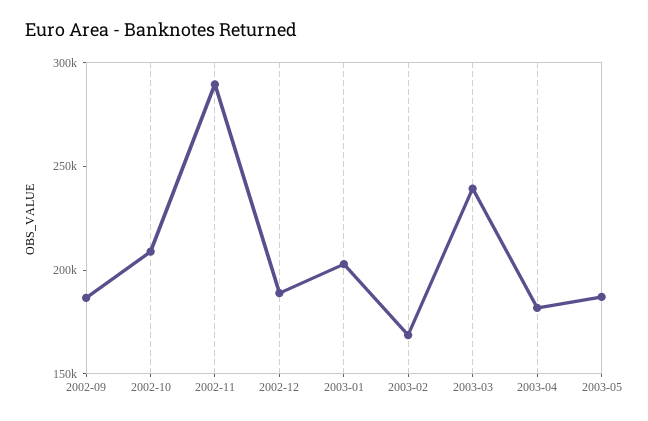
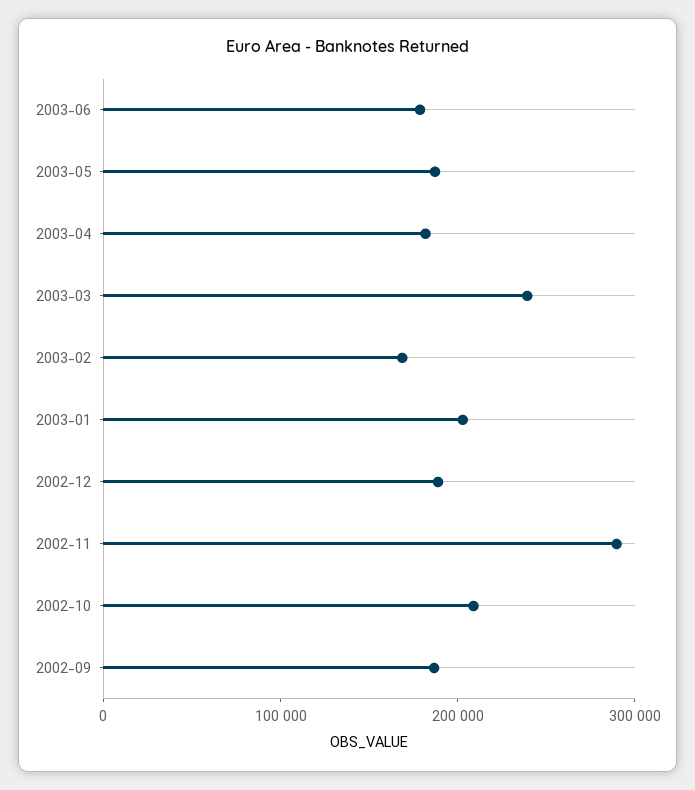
2003-06: none -> 180000

